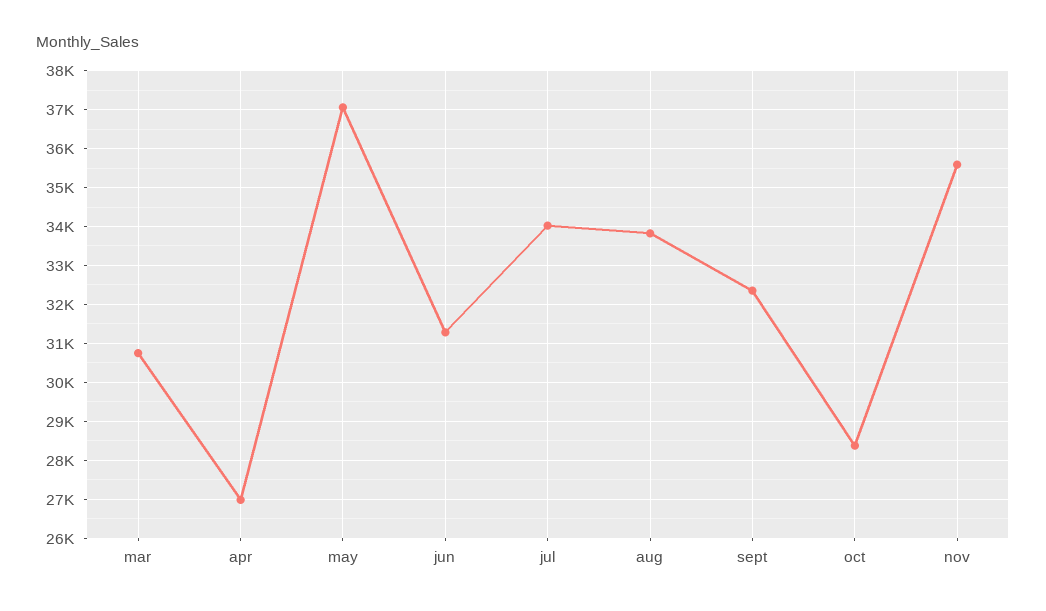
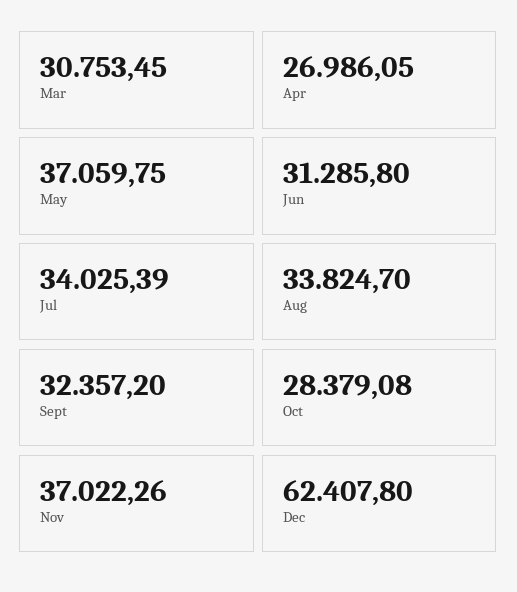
nov: 35600 -> 37022.26
Dec: none -> 62407.8

